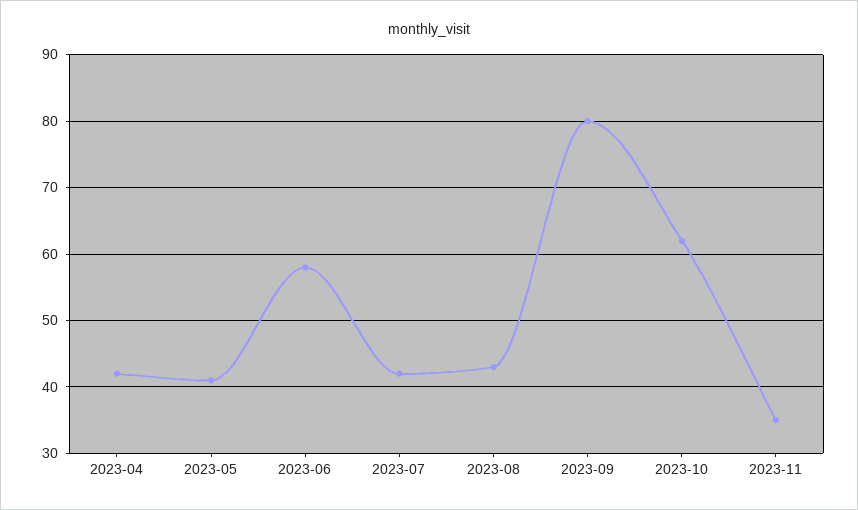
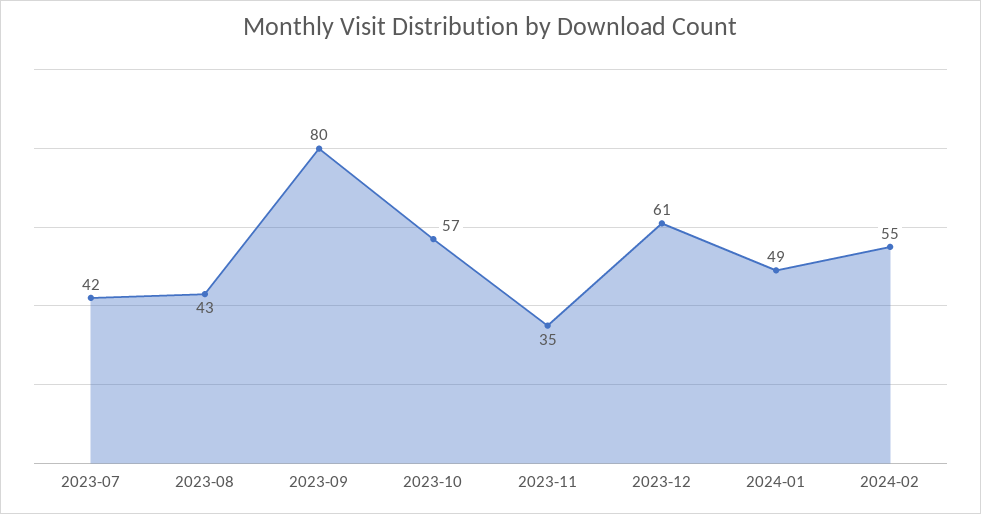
2023-04: 42 -> none
2023-05: 41 -> none
2023-06: 58 -> none
2023-10: 62 -> 57
2023-12: none -> 61
2024-01: none -> 49
2024-02: none -> 55

